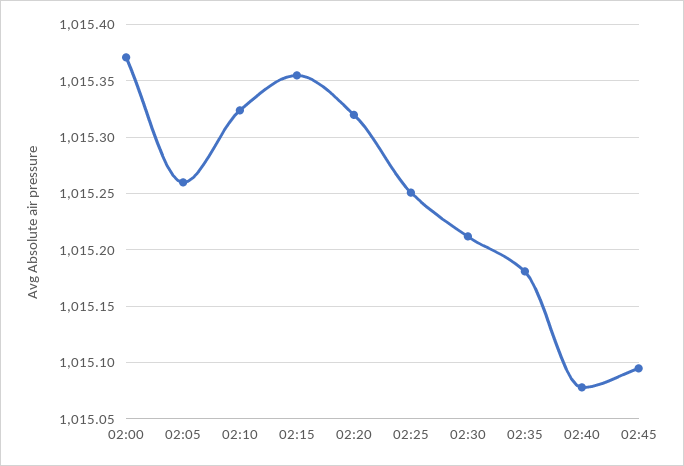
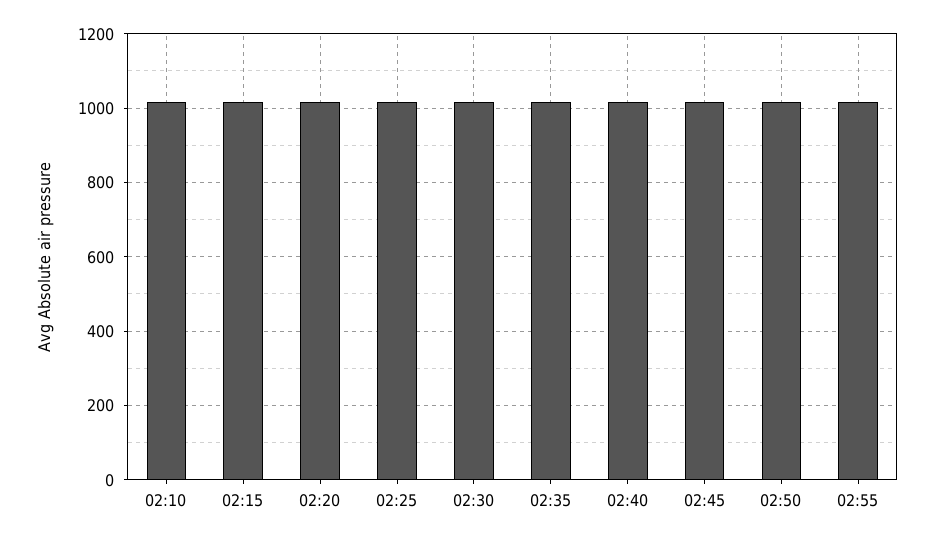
02:00: 1015.37 -> none
02:05: 1015.26 -> none
02:50: none -> 1020
02:55: none -> 1020

